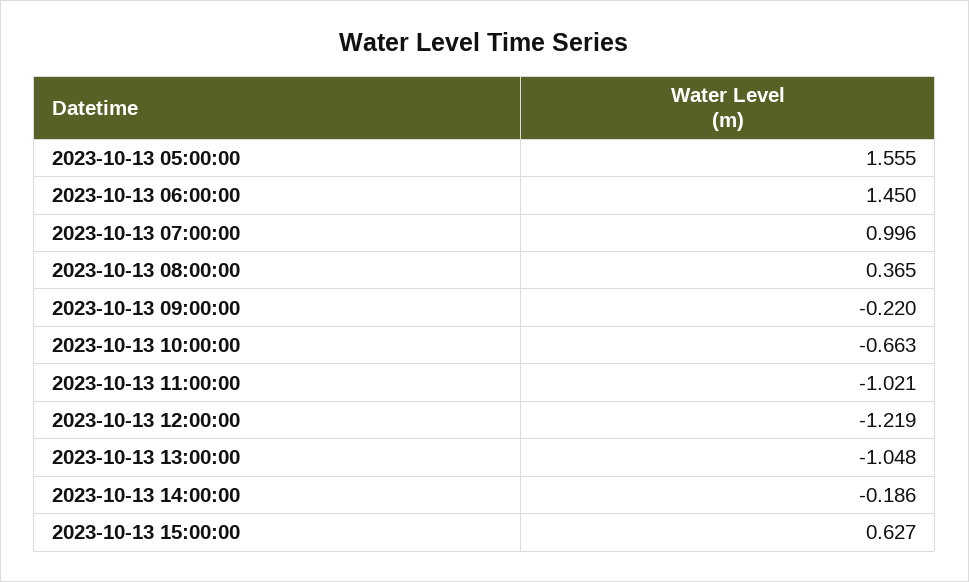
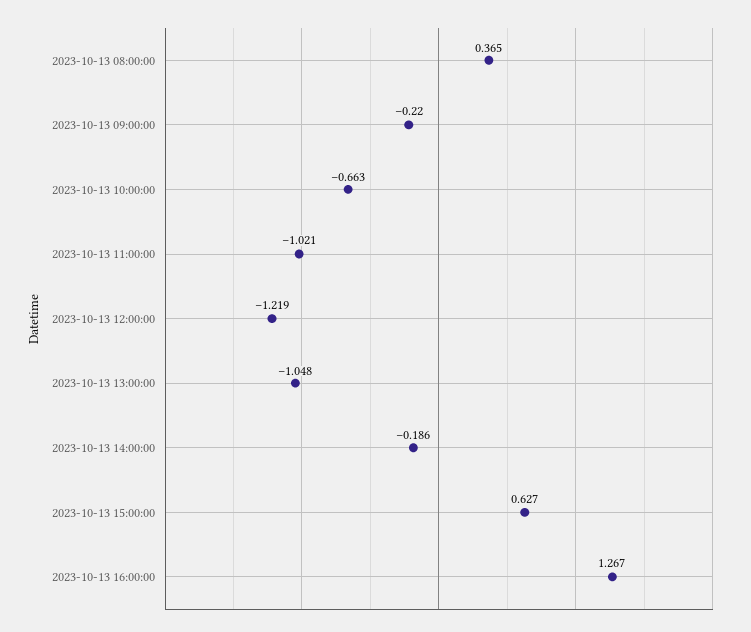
2023-10-13 05:00:00: 1.555 -> none
2023-10-13 06:00:00: 1.45 -> none
2023-10-13 07:00:00: 0.996 -> none
2023-10-13 16:00:00: none -> 1.267

